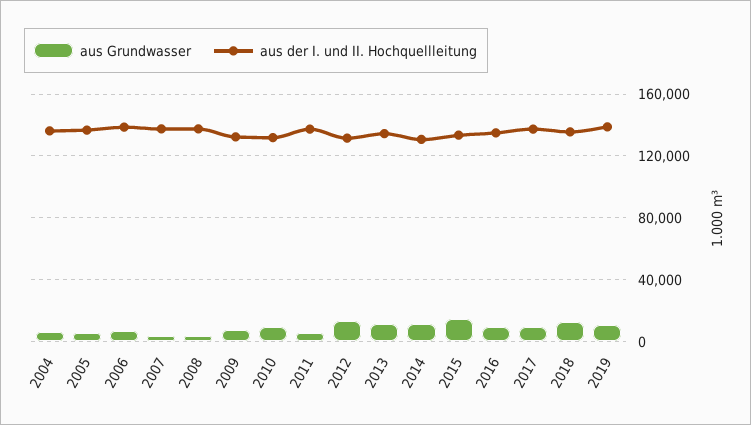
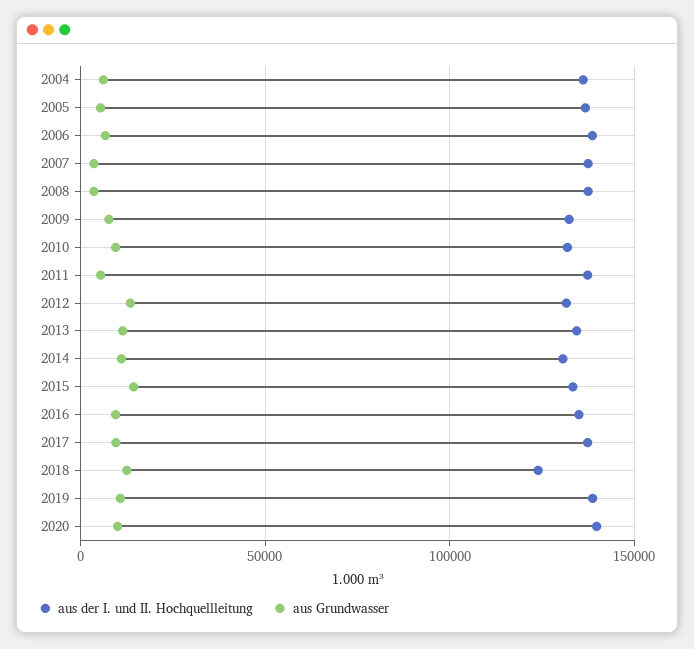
aus der I. und II. Hochquellleitung, 2018: 135000 -> 125000
aus der I. und II. Hochquellleitung, 2020: none -> 140000
aus Grundwasser, 2020: none -> 10000

